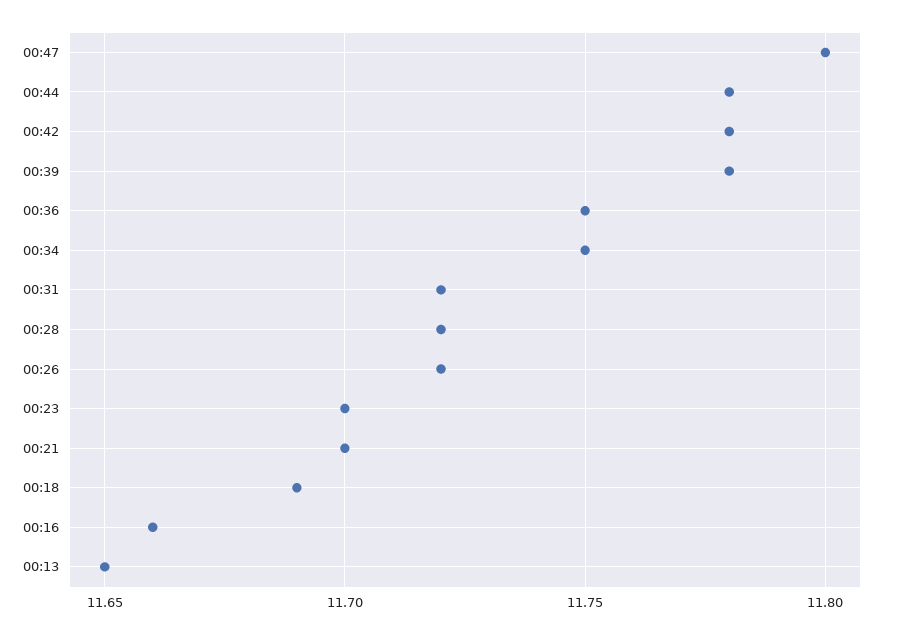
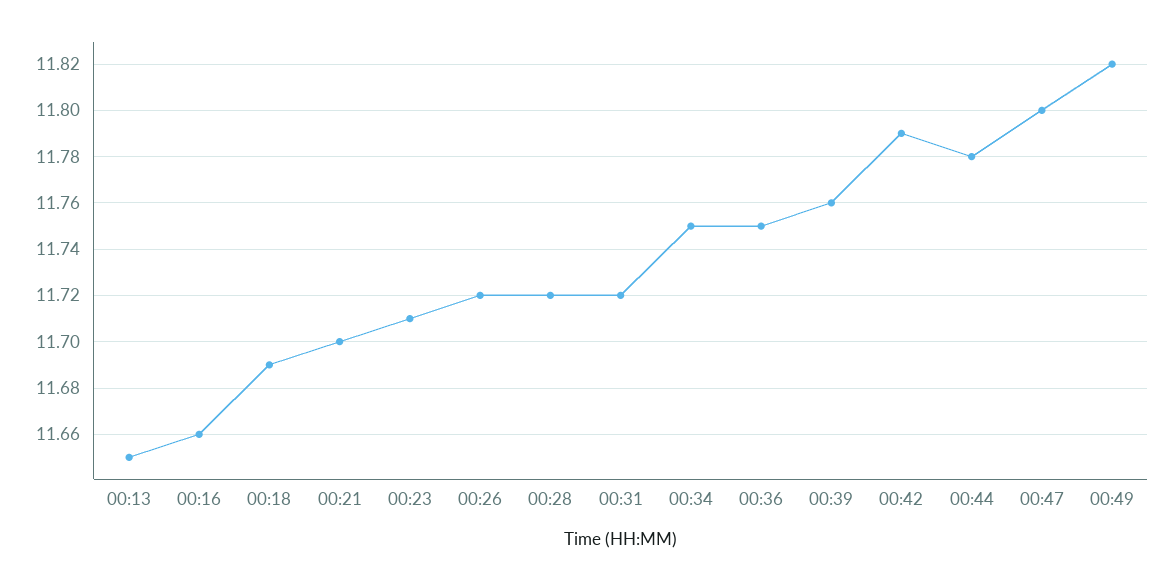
00:42: 11.78 -> 11.79
00:39: 11.78 -> 11.76
00:23: 11.7 -> 11.71
00:49: none -> 11.82

